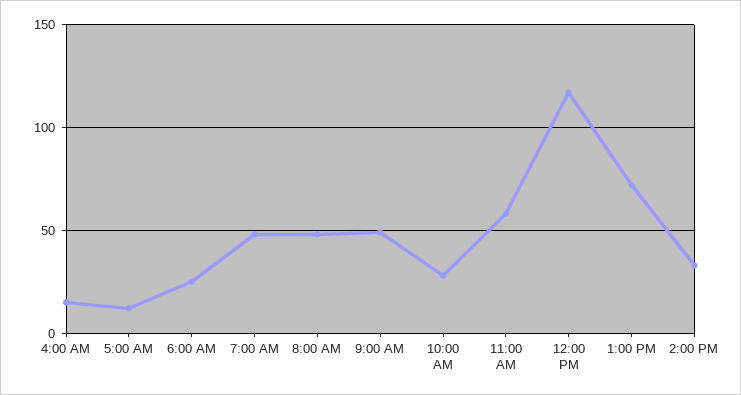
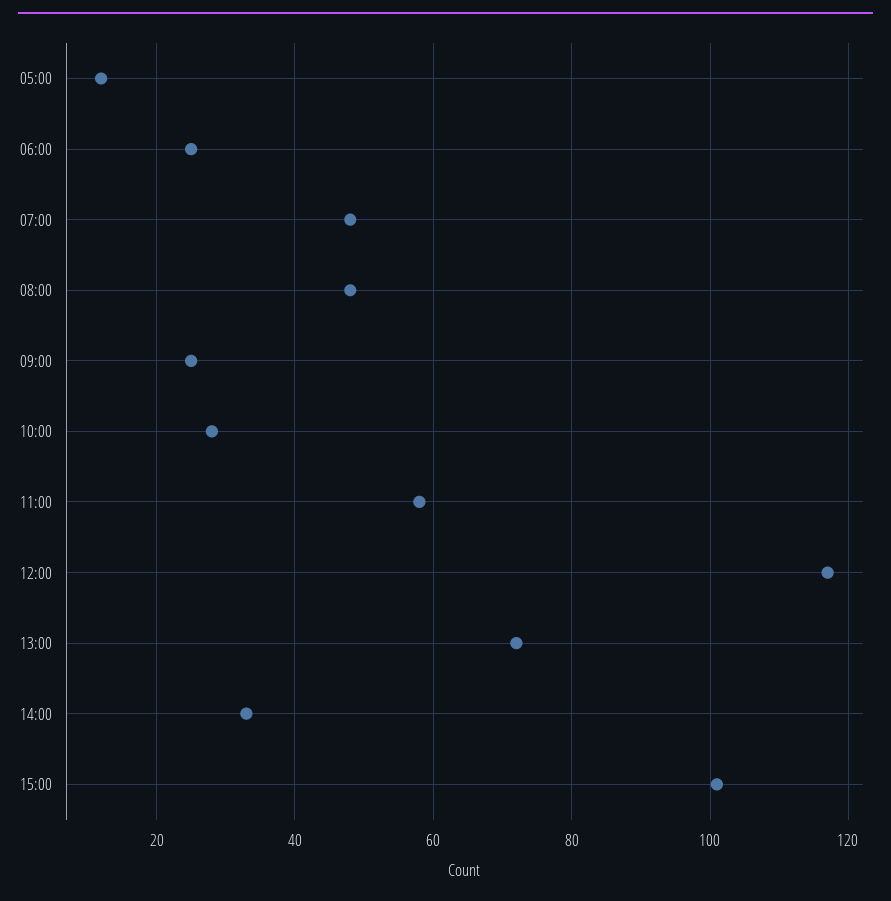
4:00 AM: 15 -> none
9:00 AM: 50 -> 25
15:00: none -> 100

